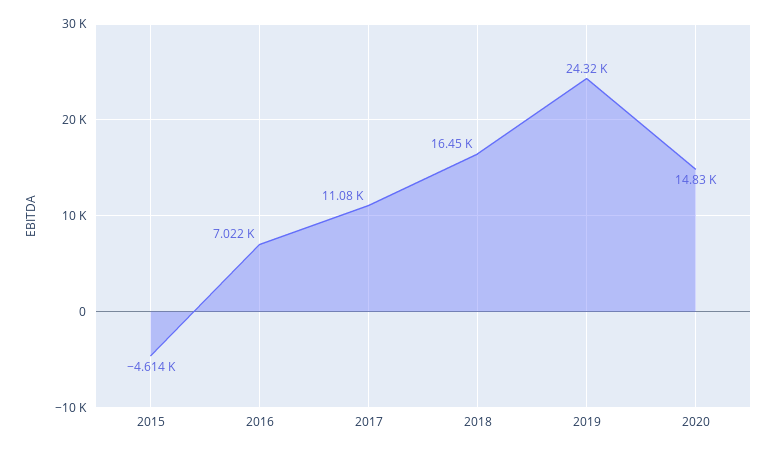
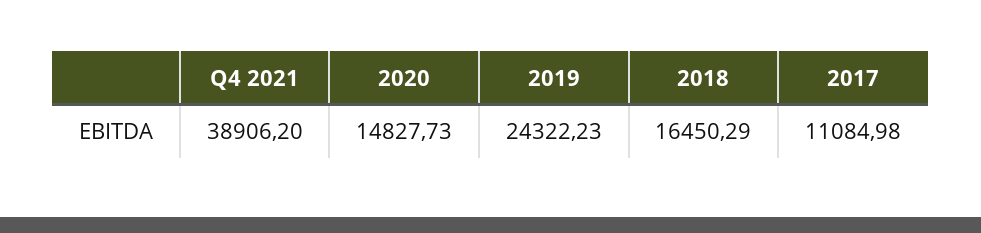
2015: -4614 -> none
2016: 7022 -> none
Q4 2021: none -> 38906.2

